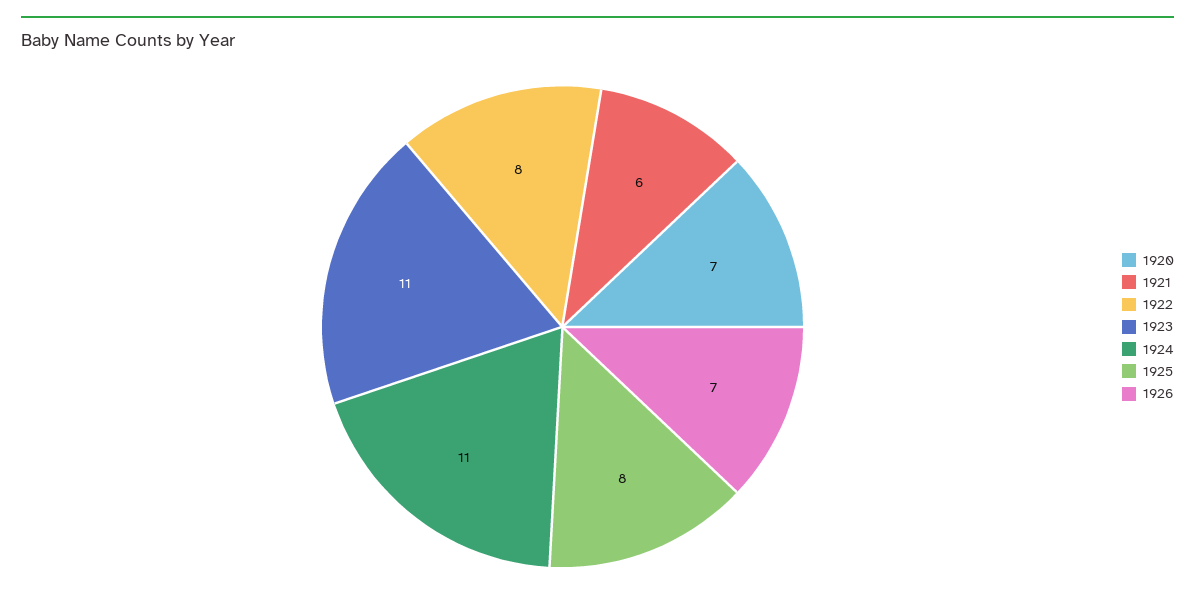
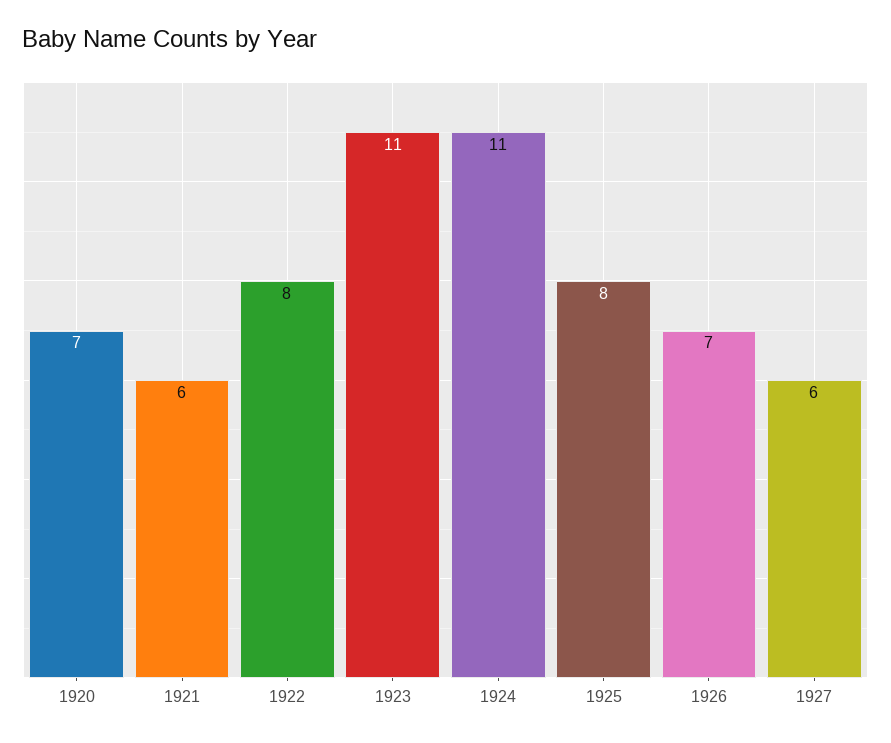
1927: none -> 6

